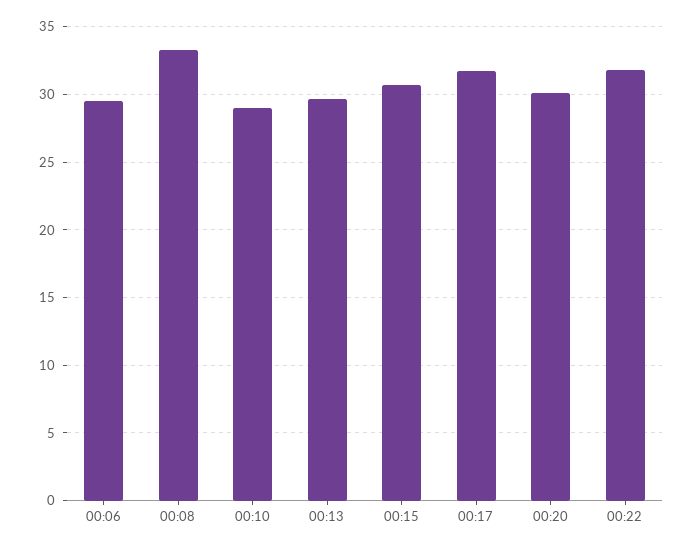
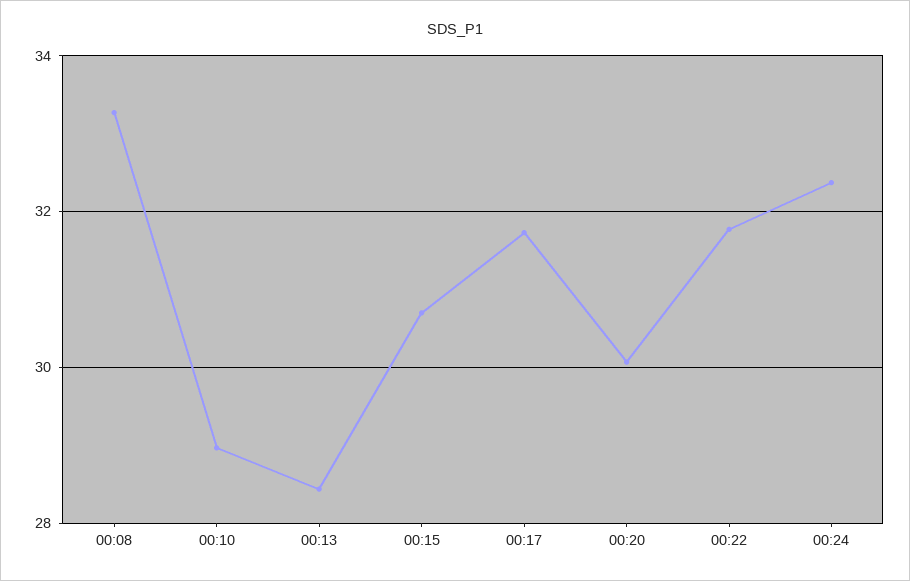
00:06: 29.5 -> none
00:13: 29.5 -> 28.4
00:24: none -> 32.4

